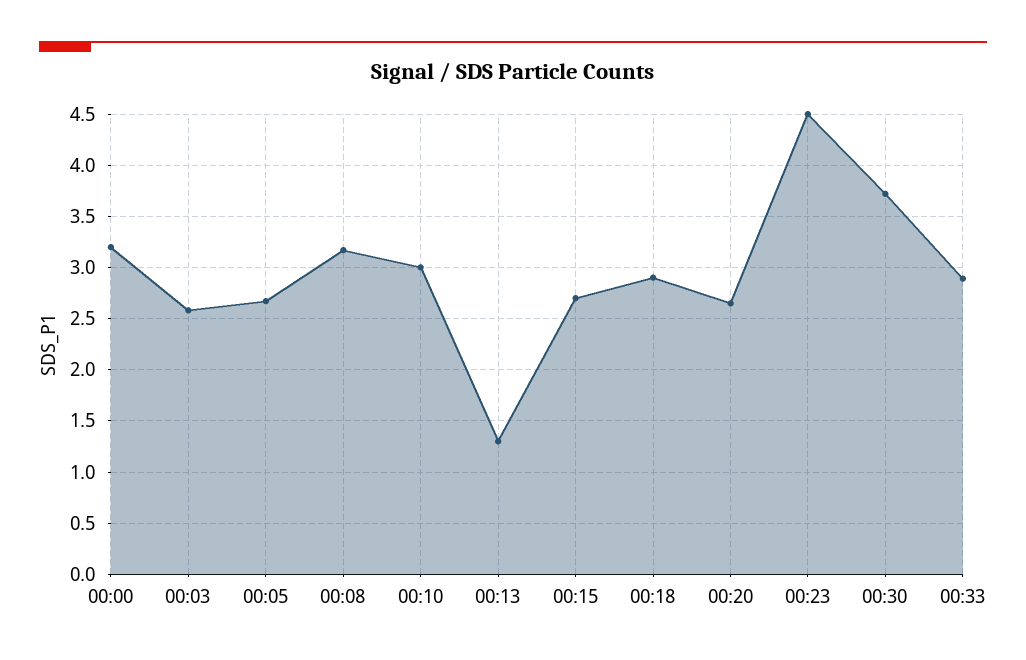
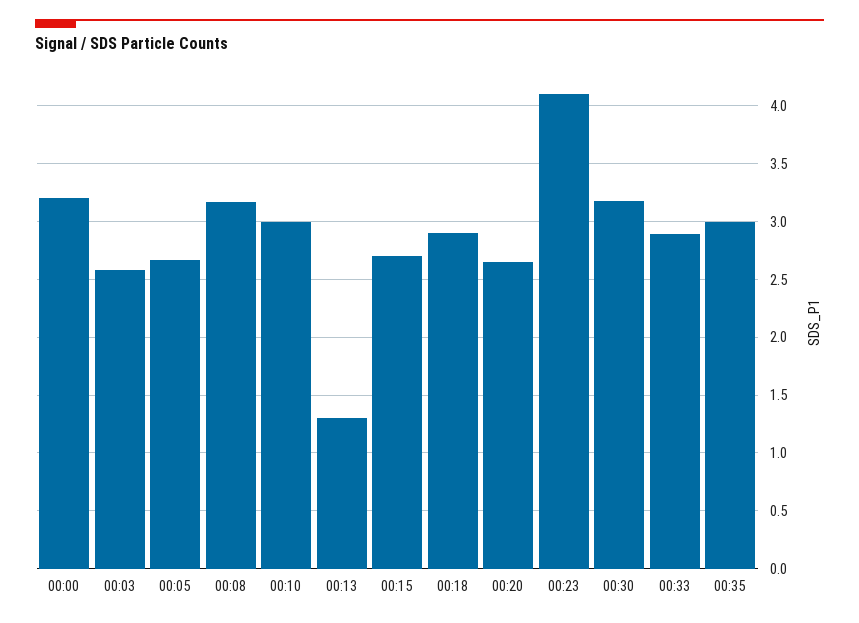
00:23: 4.5 -> 4.1
00:30: 3.7 -> 3.2
00:35: none -> 3

